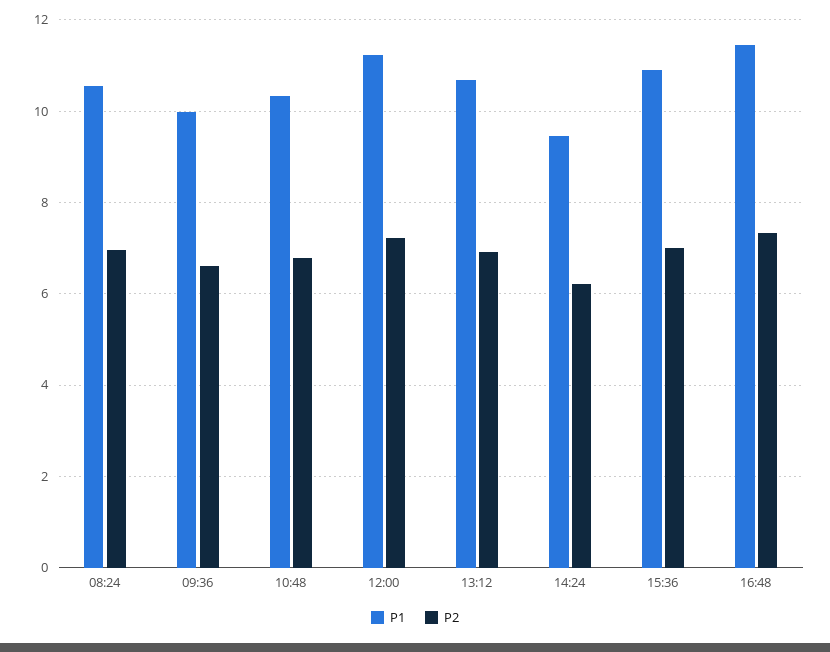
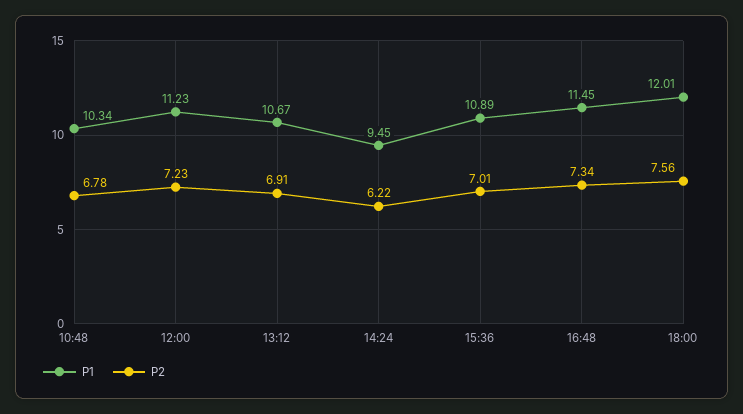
P1, 08:24: 10.6 -> none
P2, 08:24: 7 -> none
P1, 09:36: 10 -> none
P2, 09:36: 6.6 -> none
P1, 18:00: none -> 12.01
P2, 18:00: none -> 7.56

